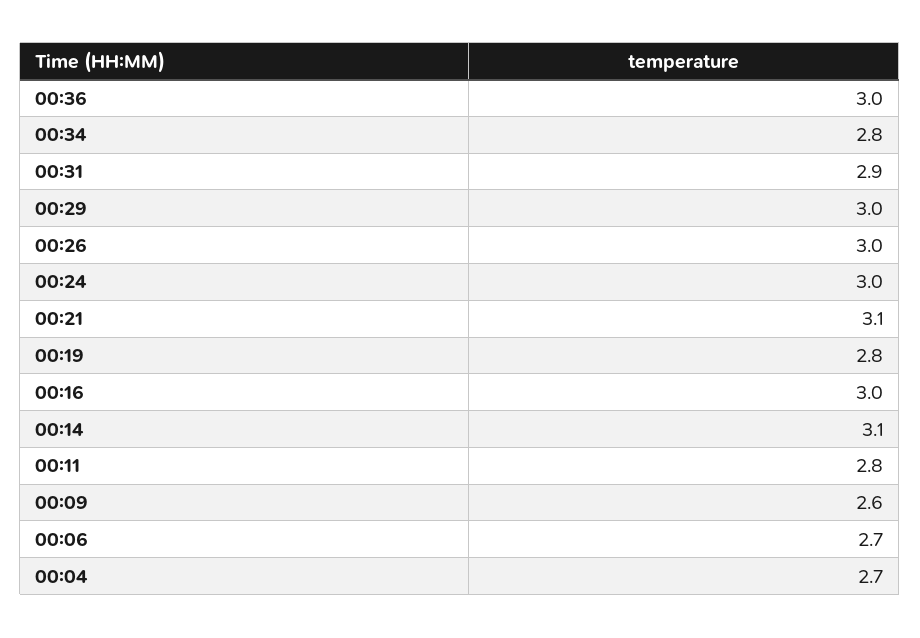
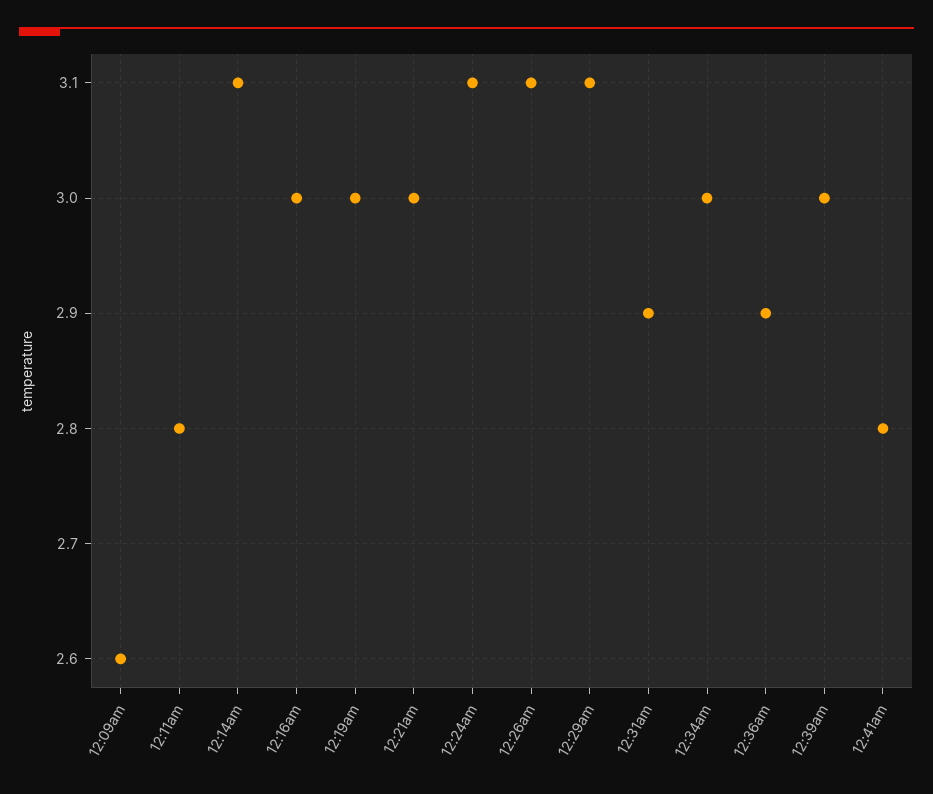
00:36: 3 -> 2.9
00:34: 2.8 -> 3
00:29: 3 -> 3.1
00:26: 3 -> 3.1
00:24: 3 -> 3.1
00:21: 3.1 -> 3
00:19: 2.8 -> 3
00:06: 2.7 -> none
00:04: 2.7 -> none
12:39am: none -> 3
12:41am: none -> 2.8

